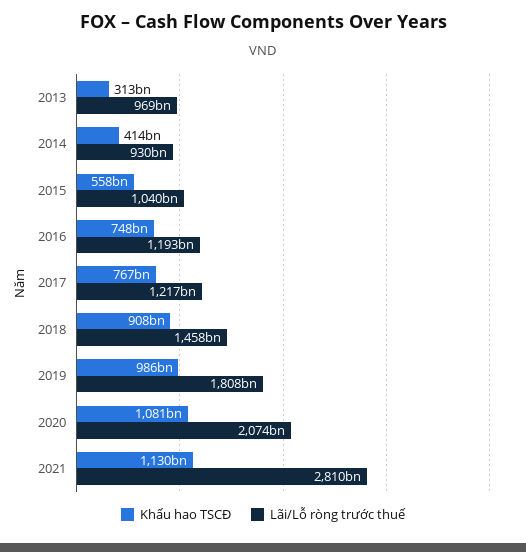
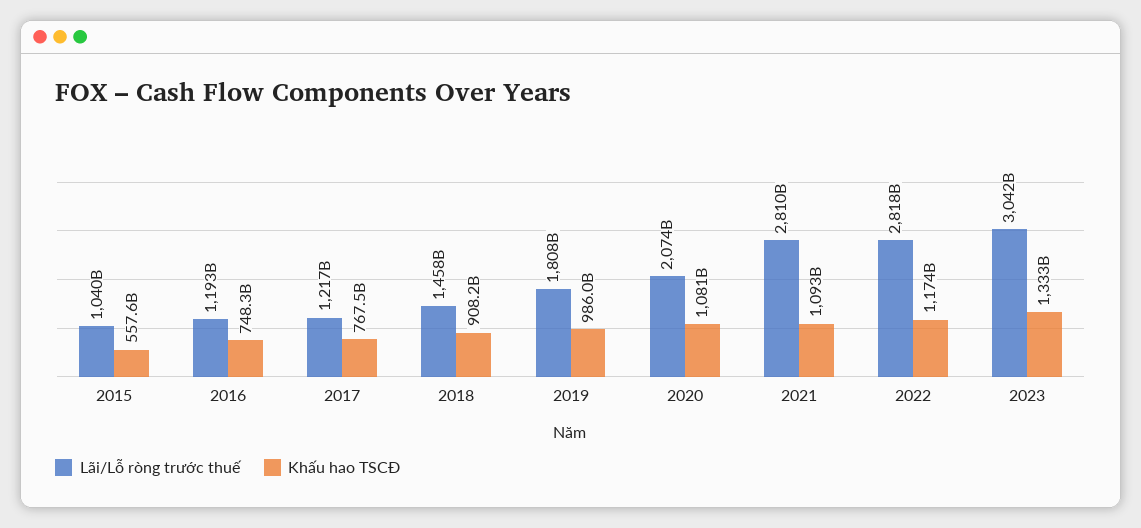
Khấu hao TSCĐ, 2013: 313000000000 -> none
Lãi/Lỗ ròng trước thuế, 2013: 969000000000 -> none
Khấu hao TSCĐ, 2014: 414000000000 -> none
Lãi/Lỗ ròng trước thuế, 2014: 930000000000 -> none
Khấu hao TSCĐ, 2021: 1130000000000 -> 1093000000000
Lãi/Lỗ ròng trước thuế, 2022: none -> 2818000000000
Khấu hao TSCĐ, 2022: none -> 1174000000000
Lãi/Lỗ ròng trước thuế, 2023: none -> 3042000000000
Khấu hao TSCĐ, 2023: none -> 1333000000000

